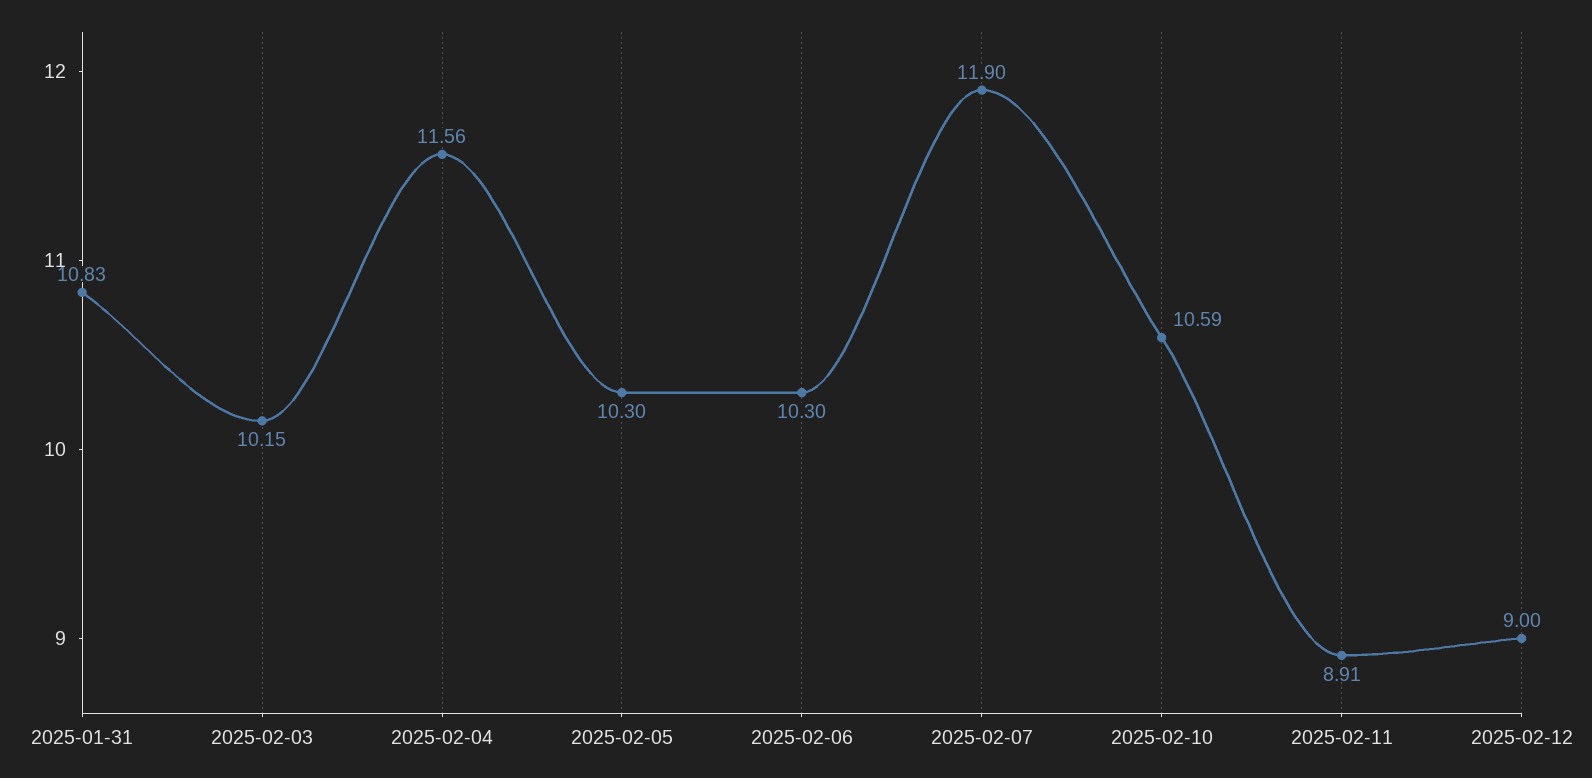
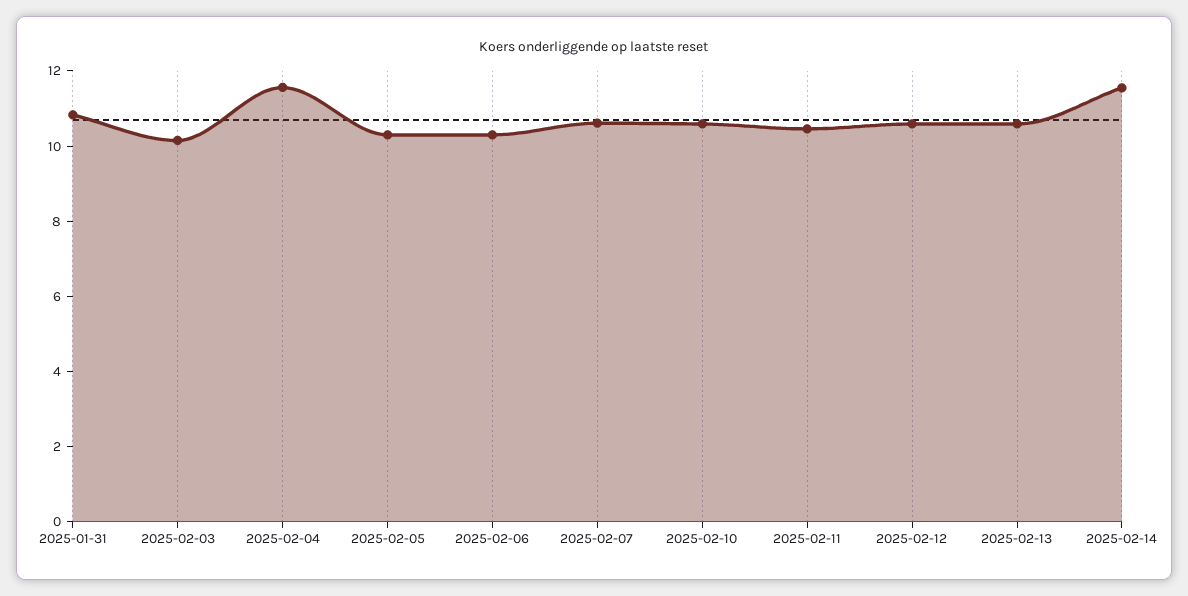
2025-02-07: 11.9 -> 10.5
2025-02-11: 8.91 -> 10.5
2025-02-12: 9 -> 10.5
2025-02-13: none -> 10.5
2025-02-14: none -> 11.5

